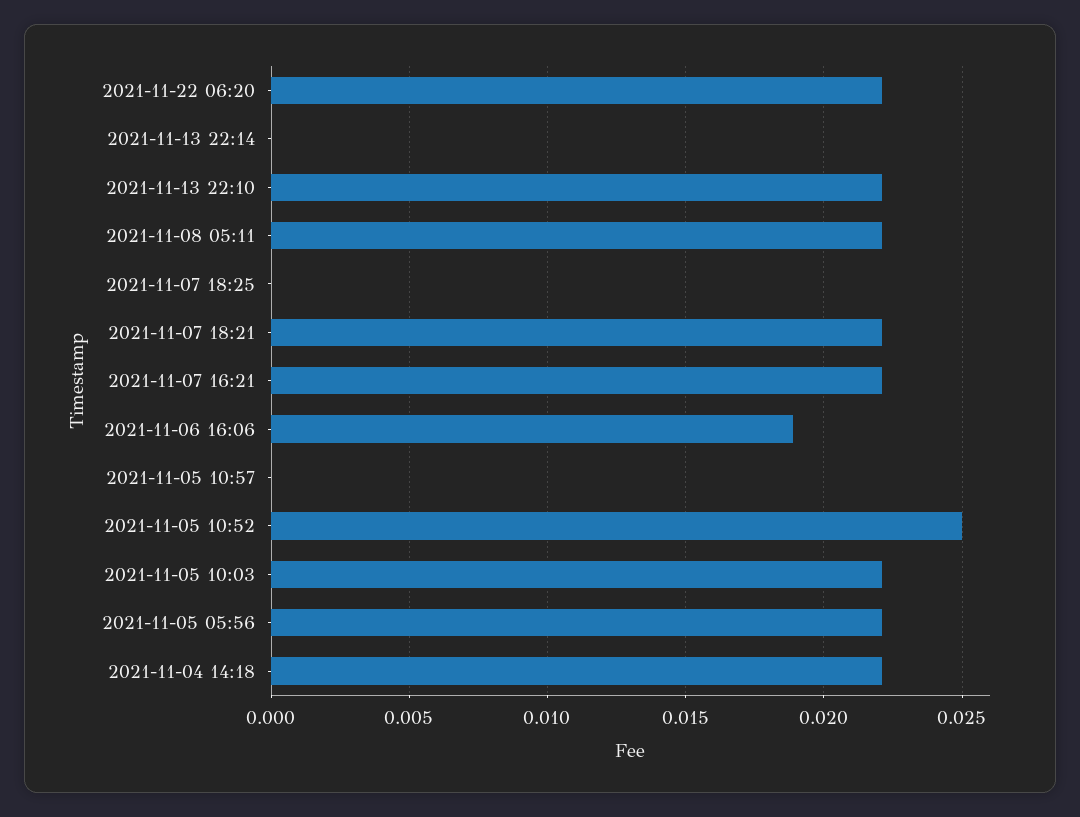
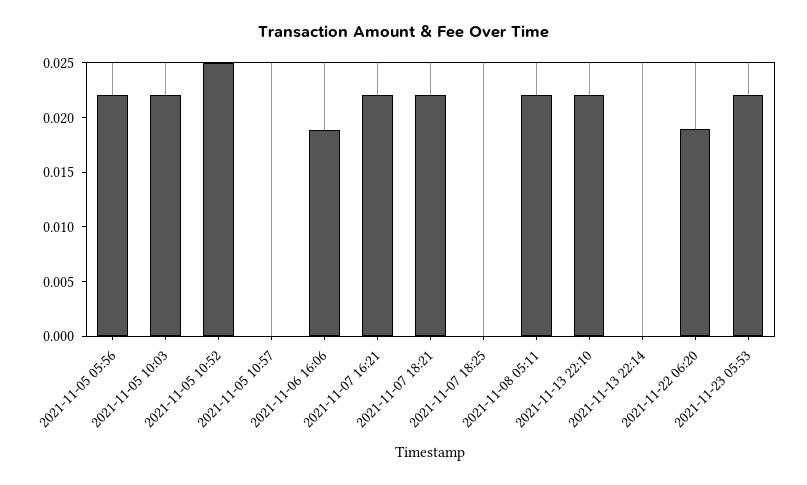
2021-11-22 06:20: 0.022 -> 0.019
2021-11-04 14:18: 0.022 -> none
2021-11-23 05:53: none -> 0.022

